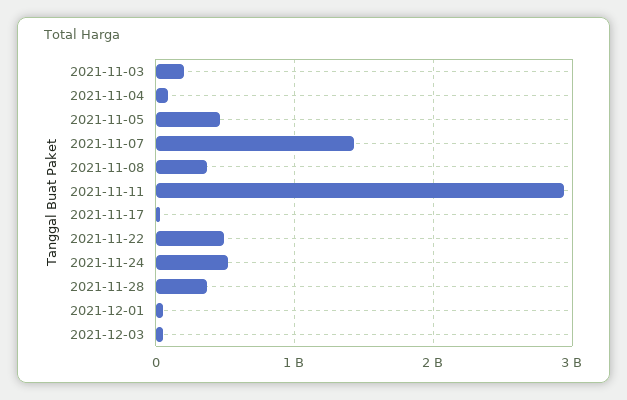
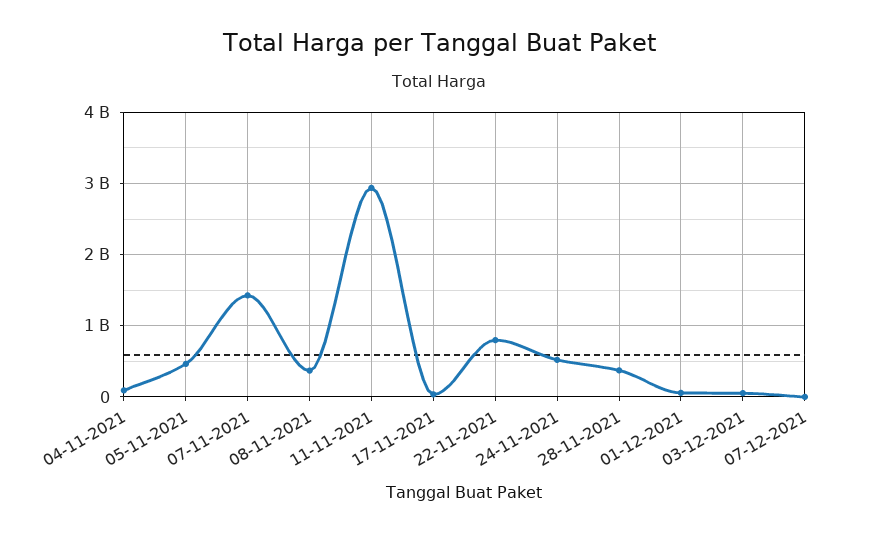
2021-11-03: 200000000 -> none
2021-11-22: 500000000 -> 800000000
07-12-2021: none -> 0

